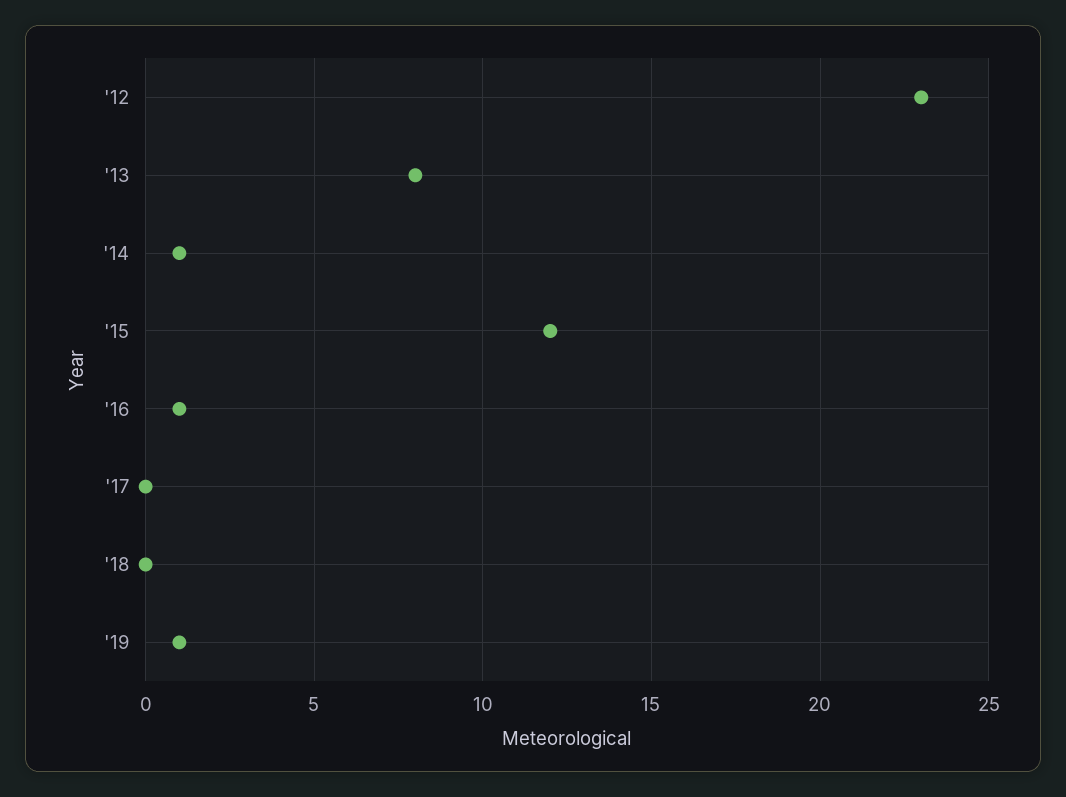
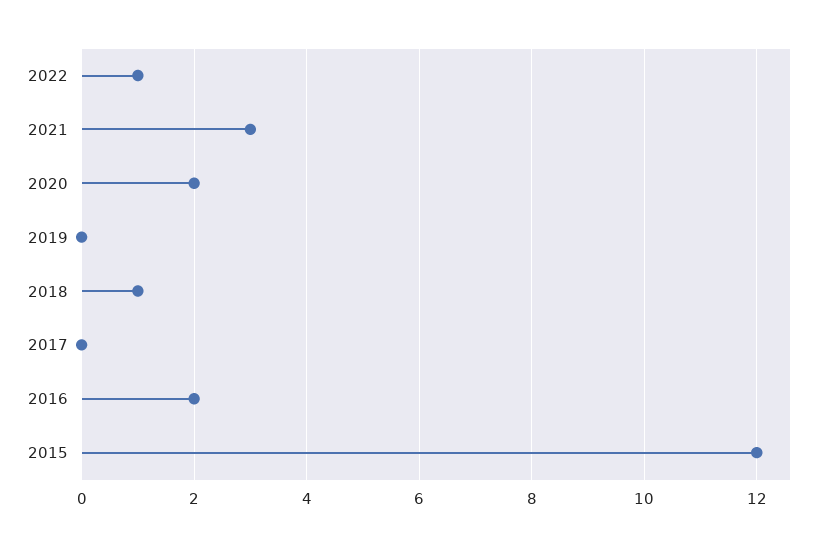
'12: 23 -> none
'13: 8 -> none
'14: 1 -> none
'16: 1 -> 2
'18: 0 -> 1
'19: 1 -> 0
2022: none -> 1
2021: none -> 3
2020: none -> 2

